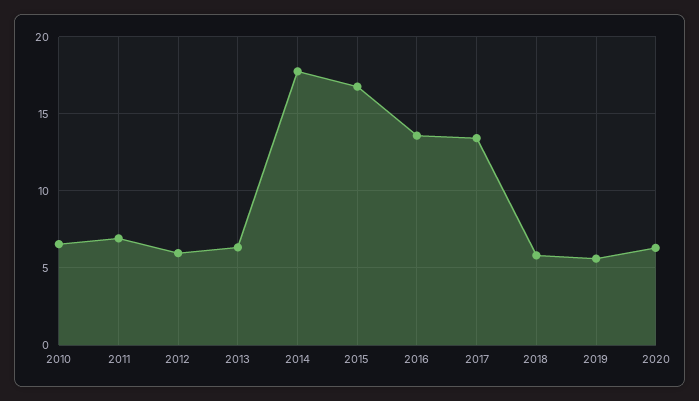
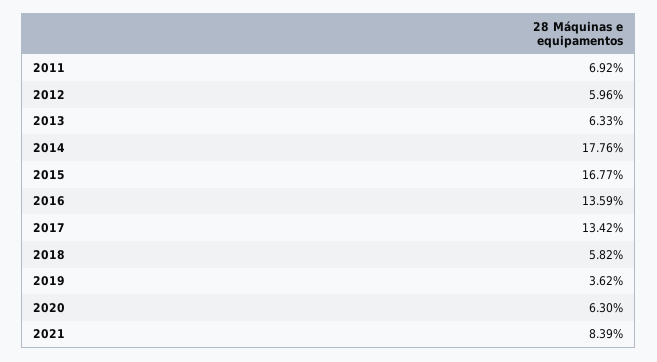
2010: 6.5 -> none
2019: 5.5 -> 3.62
2021: none -> 8.39

